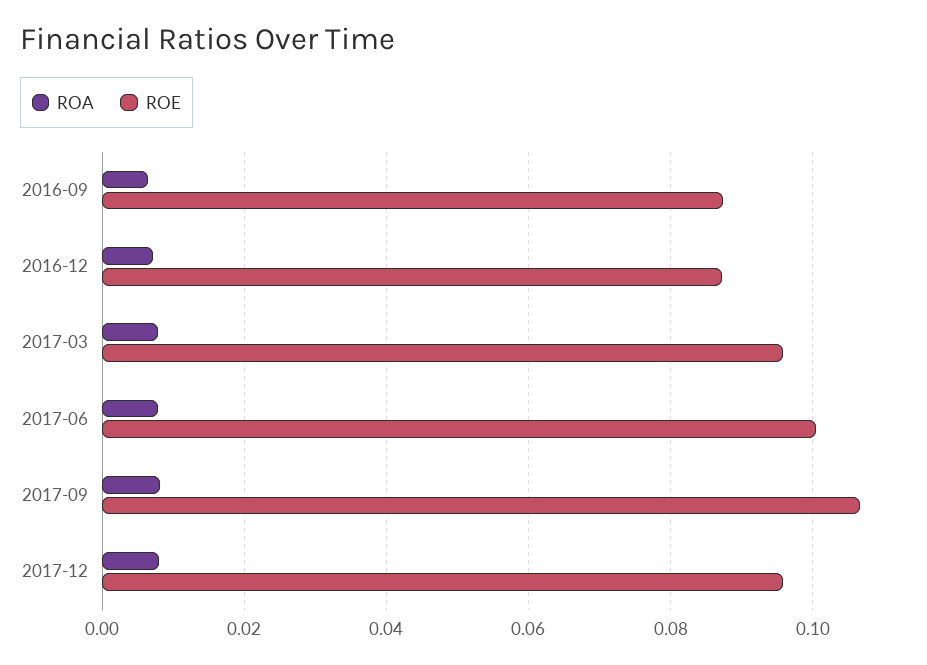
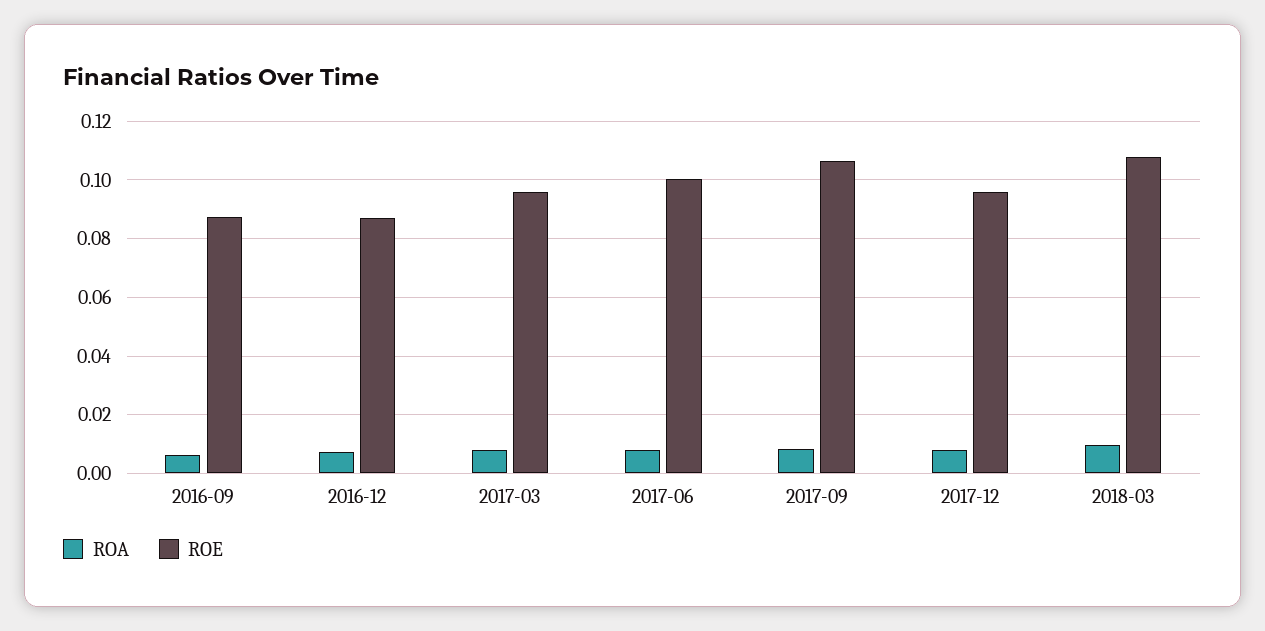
ROA, 2018-03: none -> 0.01
ROE, 2018-03: none -> 0.1075

